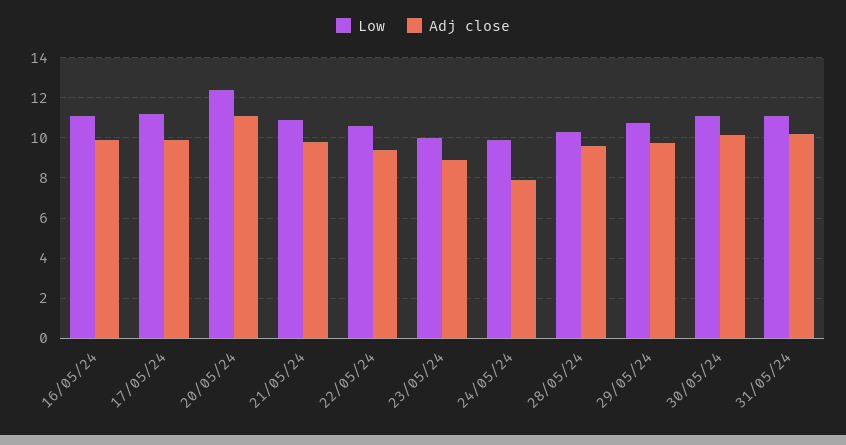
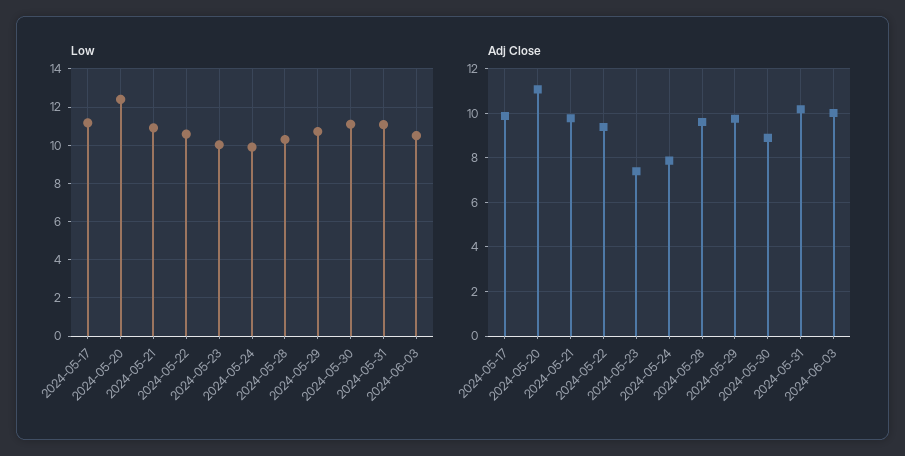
Low, 16/05/24: 11 -> none
Adj close, 16/05/24: 10 -> none
Adj close, 23/05/24: 9 -> 7.5
Adj close, 30/05/24: 10 -> 9
Low, 2024-06-03: none -> 10.5
Adj close, 2024-06-03: none -> 10

